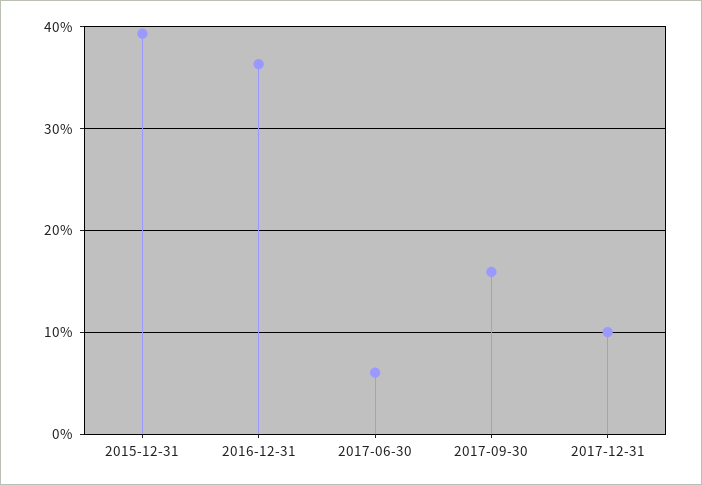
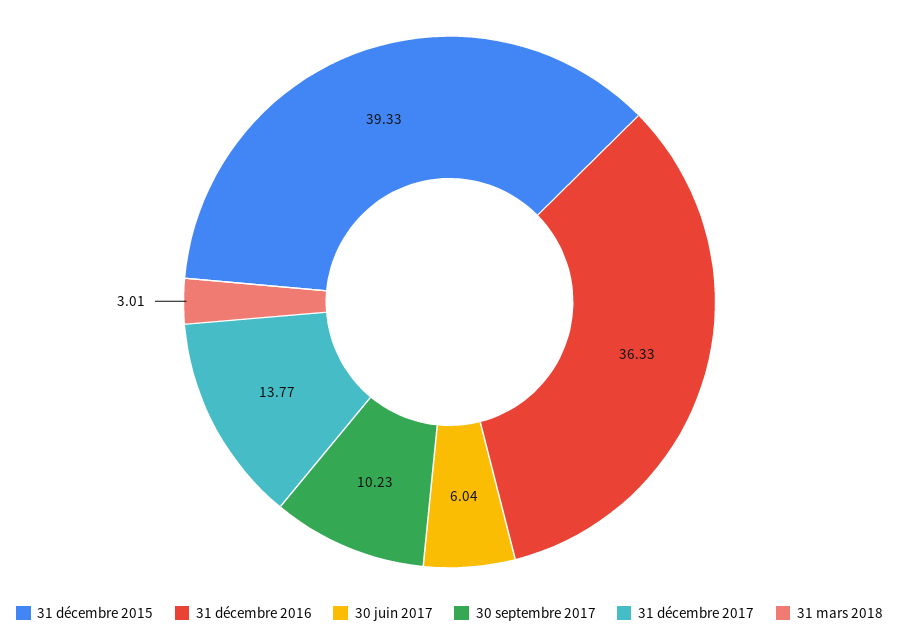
2017-09-30: 16 -> 10.23
2017-12-31: 10 -> 13.77
31 mars 2018: none -> 3.01

